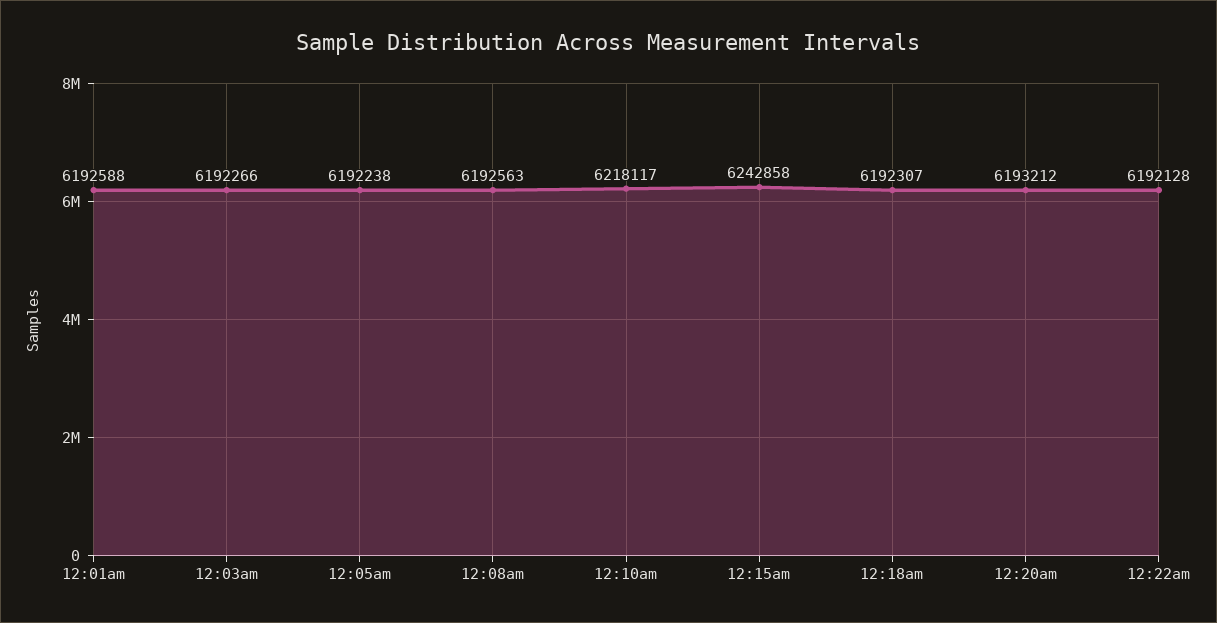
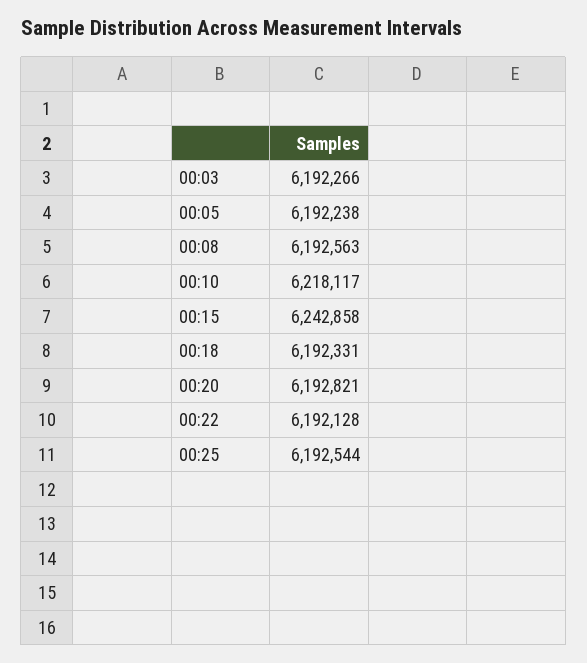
12:01am: 6192588 -> none
12:18am: 6192307 -> 6192331
12:20am: 6193212 -> 6192821
00:25: none -> 6192544

